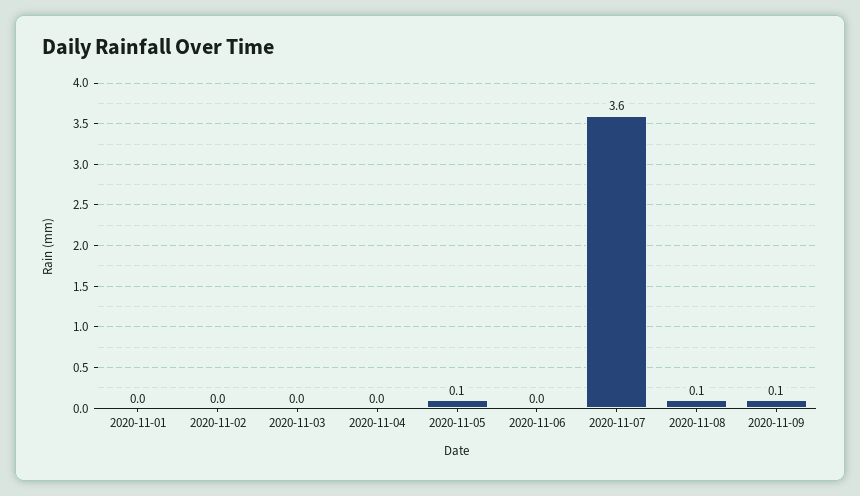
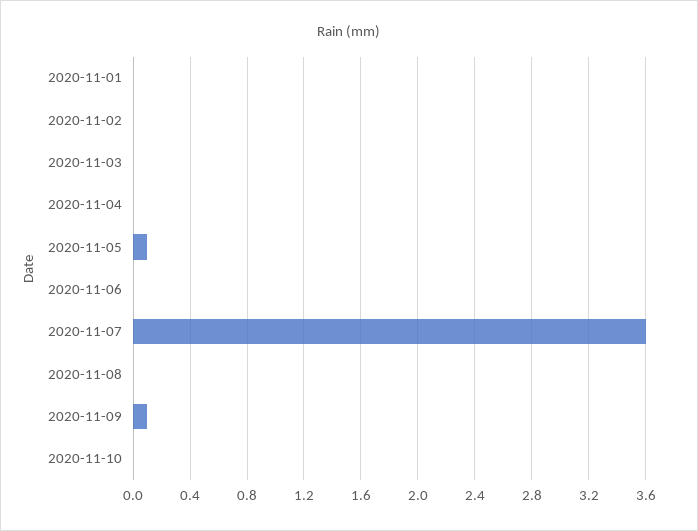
2020-11-08: 0.1 -> 0
2020-11-10: none -> 0

